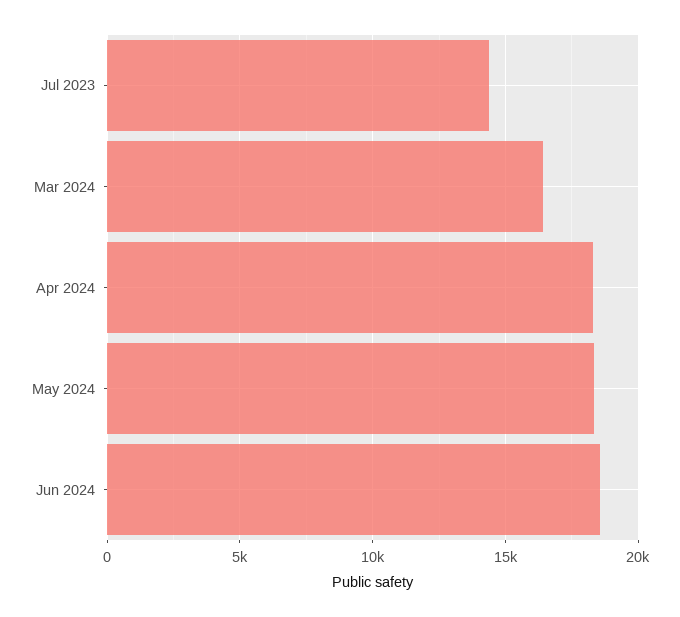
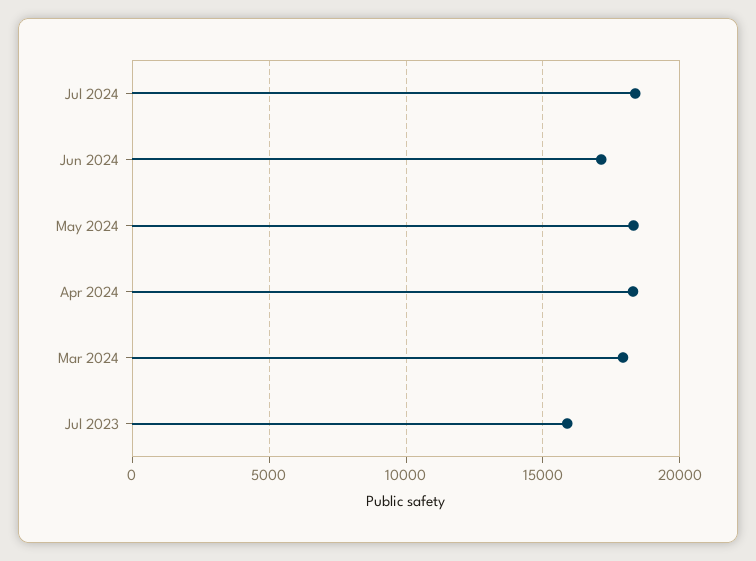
Jul 2023: 14500 -> 16000
Mar 2024: 16500 -> 18000
Jun 2024: 18500 -> 17000
Jul 2024: none -> 18500

